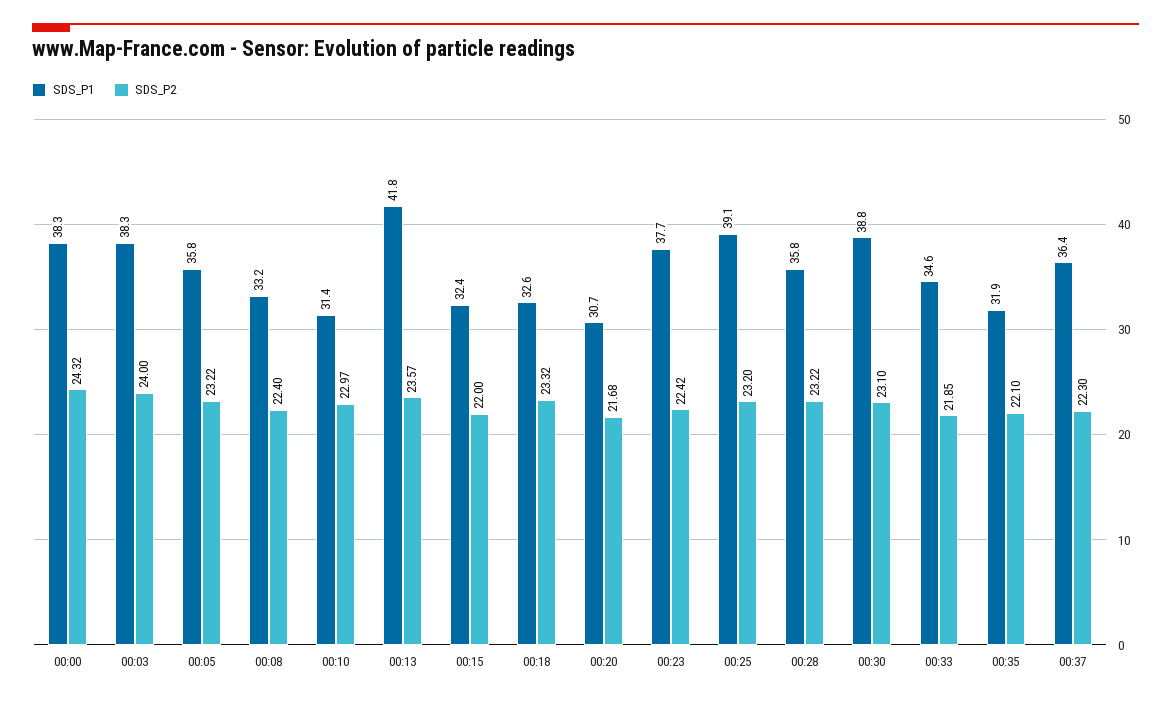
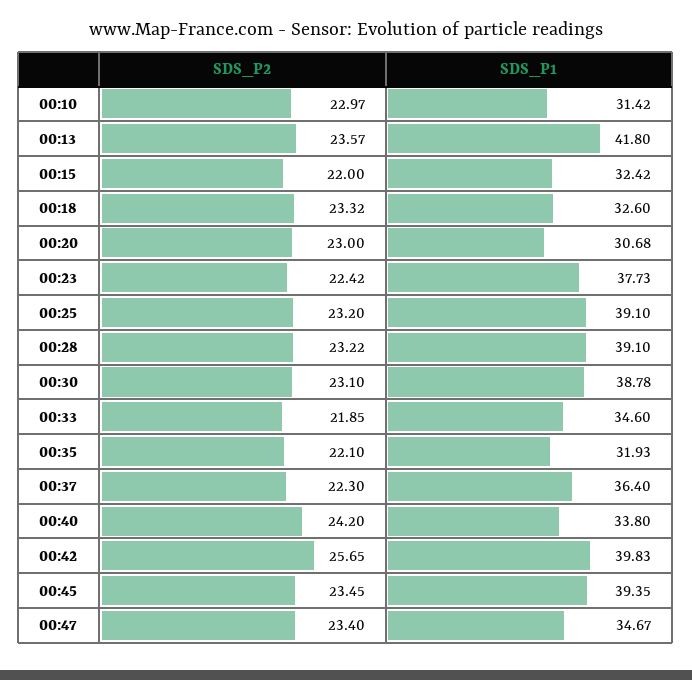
SDS_P1, 00:00: 38.3 -> none
SDS_P2, 00:00: 24.32 -> none
SDS_P1, 00:03: 38.3 -> none
SDS_P2, 00:03: 24 -> none
SDS_P1, 00:05: 35.8 -> none
SDS_P2, 00:05: 23.22 -> none
SDS_P1, 00:08: 33.2 -> none
SDS_P2, 00:08: 22.4 -> none
SDS_P2, 00:20: 21.68 -> 23
SDS_P1, 00:28: 35.8 -> 39.1
SDS_P2, 00:40: none -> 24.2
SDS_P1, 00:40: none -> 33.8
SDS_P2, 00:42: none -> 25.65
SDS_P1, 00:42: none -> 39.83
SDS_P2, 00:45: none -> 23.45
SDS_P1, 00:45: none -> 39.35
SDS_P2, 00:47: none -> 23.4
SDS_P1, 00:47: none -> 34.67

